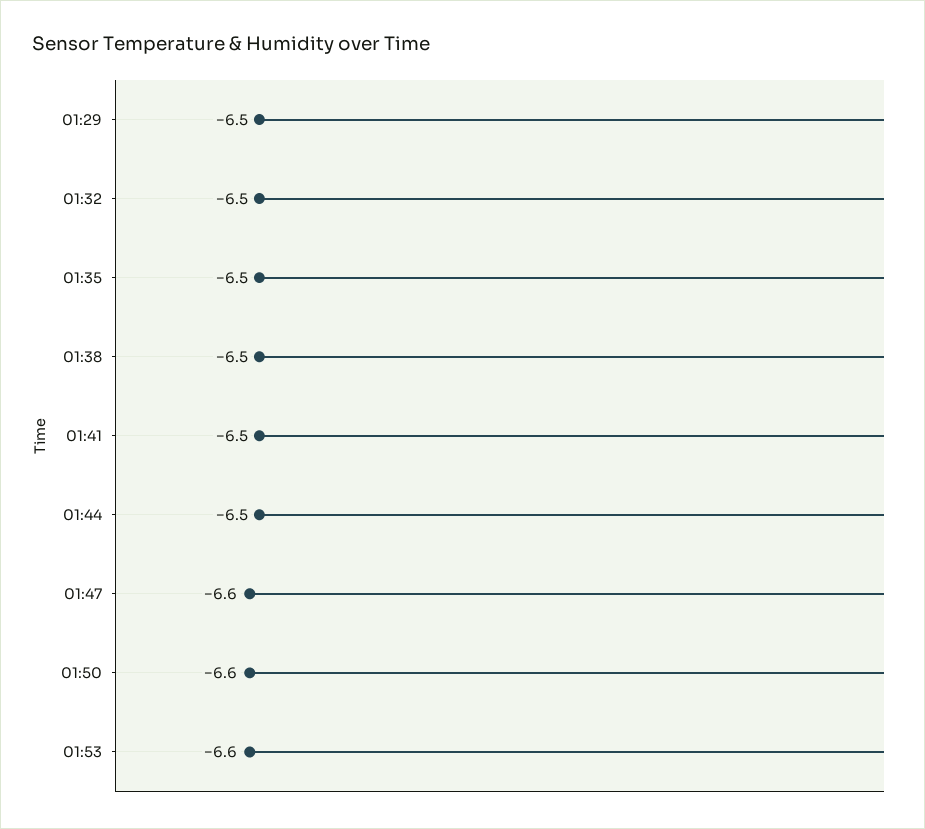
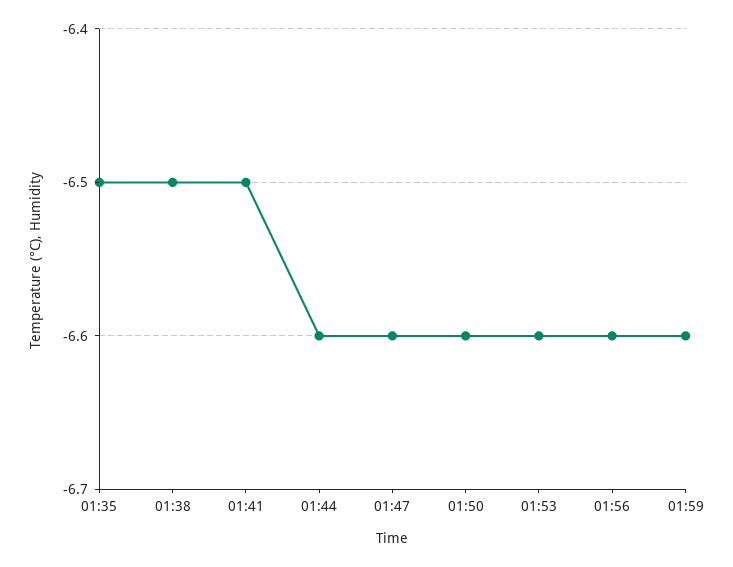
01:29: -6.5 -> none
01:32: -6.5 -> none
01:44: -6.5 -> -6.6
01:56: none -> -6.6
01:59: none -> -6.6

